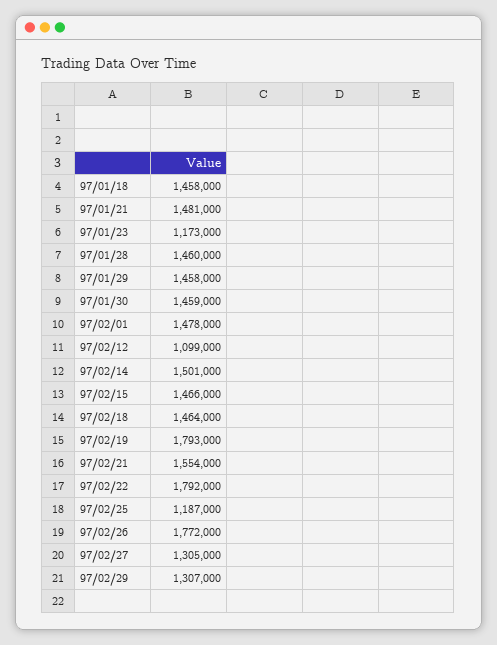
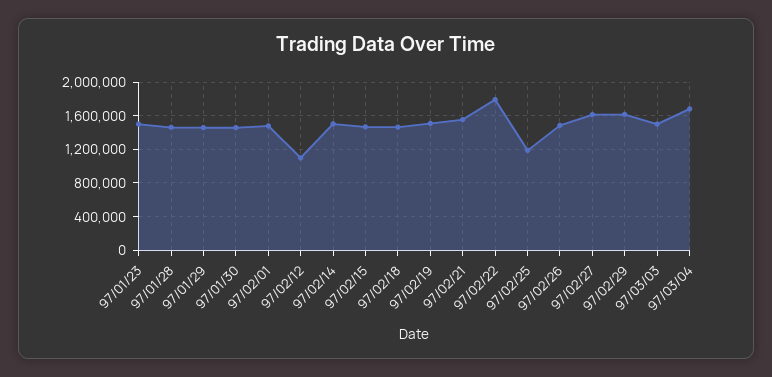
97/01/18: 1458000 -> none
97/01/21: 1481000 -> none
97/01/23: 1173000 -> 1500000
97/02/19: 1793000 -> 1500000
97/02/26: 1772000 -> 1500000
97/02/27: 1305000 -> 1600000
97/02/29: 1307000 -> 1600000
97/03/03: none -> 1500000
97/03/04: none -> 1700000

